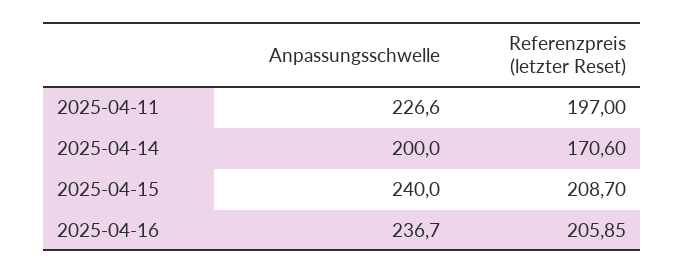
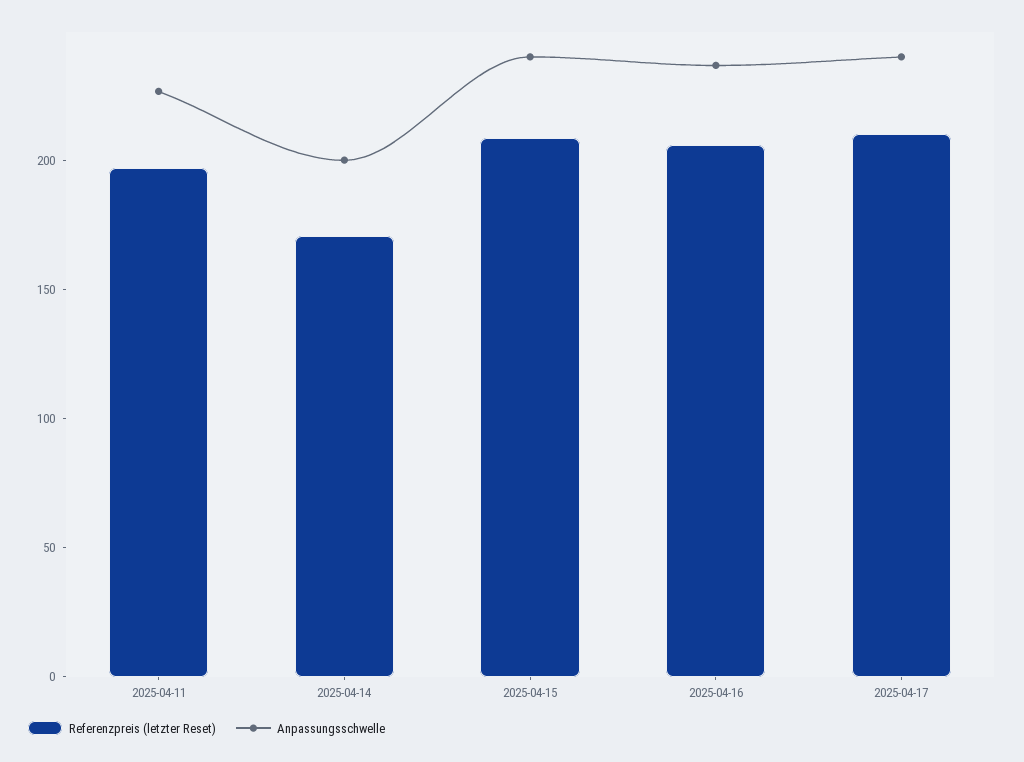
Referenzpreis (letzter Reset), 2025-04-17: none -> 210
Anpassungsschwelle, 2025-04-17: none -> 240

